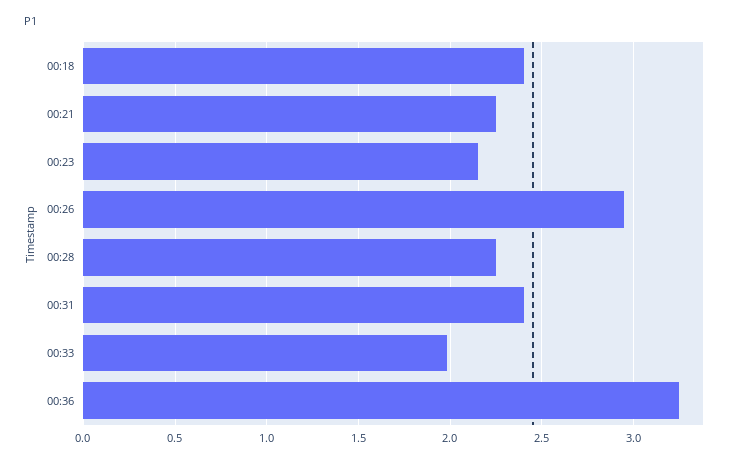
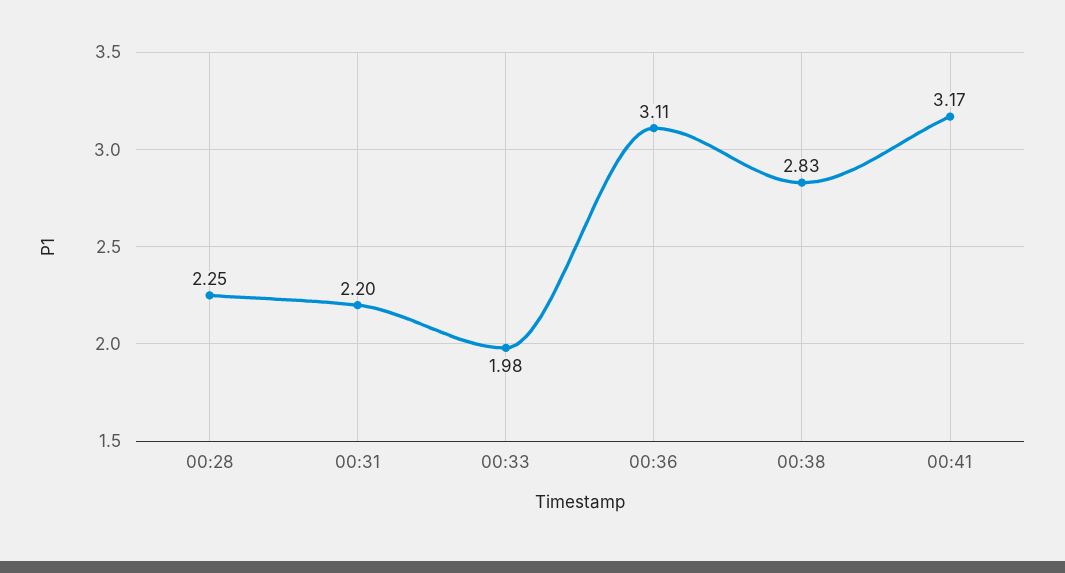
00:18: 2.4 -> none
00:21: 2.25 -> none
00:23: 2.15 -> none
00:26: 2.95 -> none
00:31: 2.4 -> 2.2
00:36: 3.25 -> 3.11
00:38: none -> 2.83
00:41: none -> 3.17

